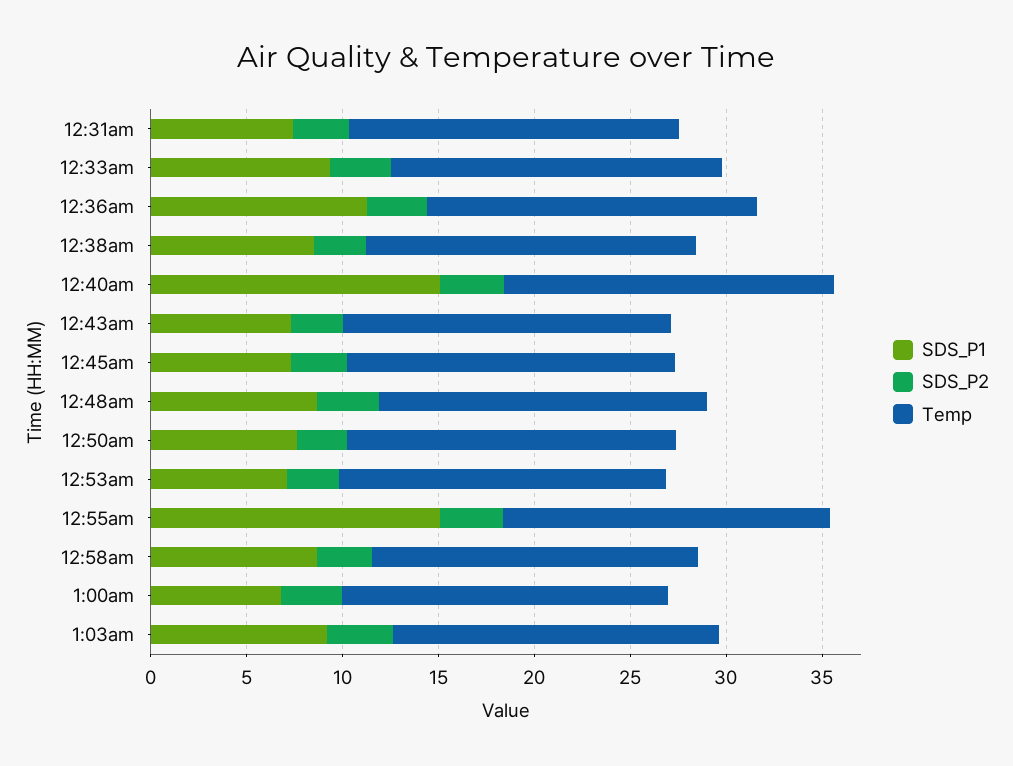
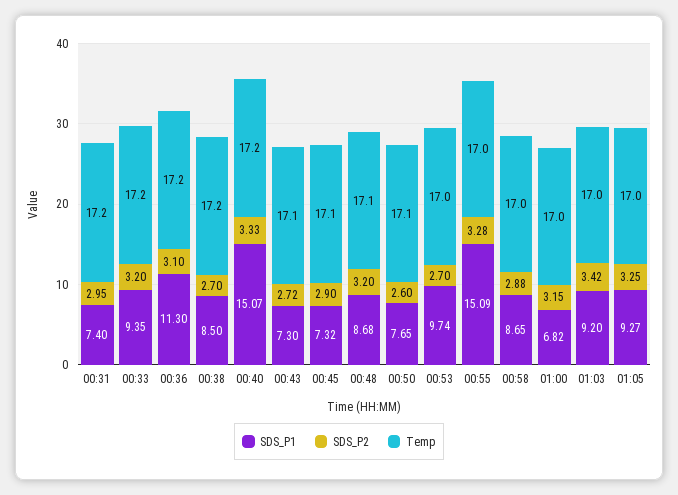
SDS_P1, 12:53am: 7 -> 9.74
SDS_P1, 01:05: none -> 9.27
SDS_P2, 01:05: none -> 3.25
Temp, 01:05: none -> 17

